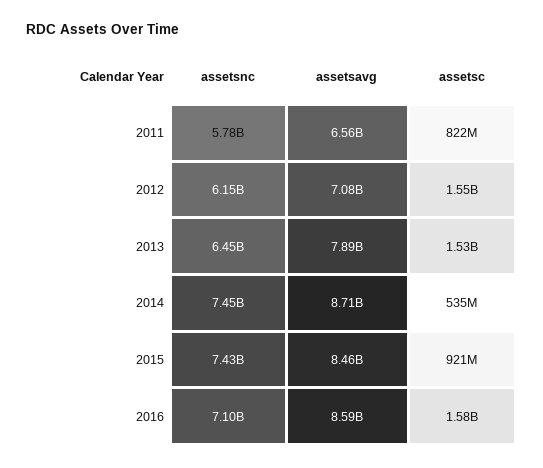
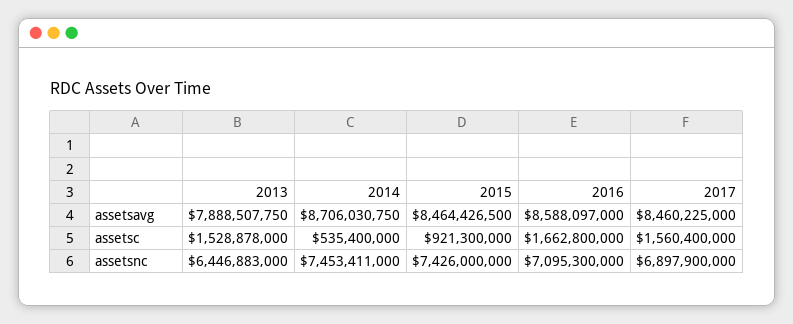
assetsnc, 2011: 5780000000 -> none
assetsavg, 2011: 6560000000 -> none
assetsc, 2011: 822000000 -> none
assetsnc, 2012: 6150000000 -> none
assetsavg, 2012: 7080000000 -> none
assetsc, 2012: 1550000000 -> none
assetsc, 2016: 1580000000 -> 1662800000
assetsavg, 2017: none -> 8460225000
assetsc, 2017: none -> 1560400000
assetsnc, 2017: none -> 6897900000

